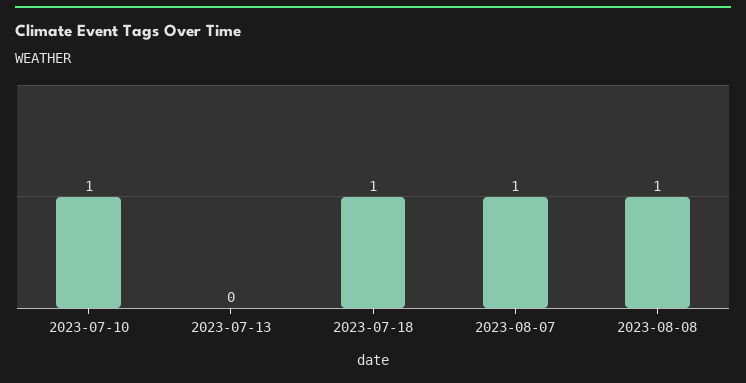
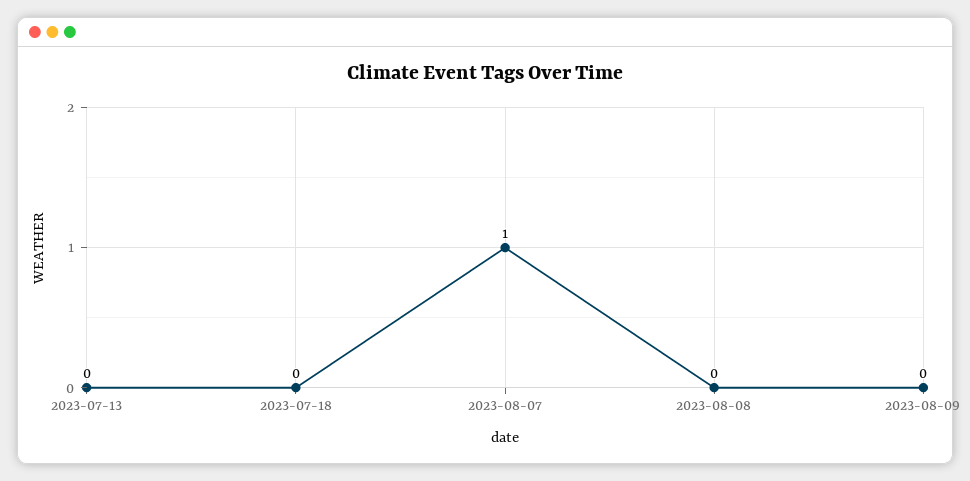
2023-07-10: 1 -> none
2023-07-18: 1 -> 0
2023-08-08: 1 -> 0
2023-08-09: none -> 0

